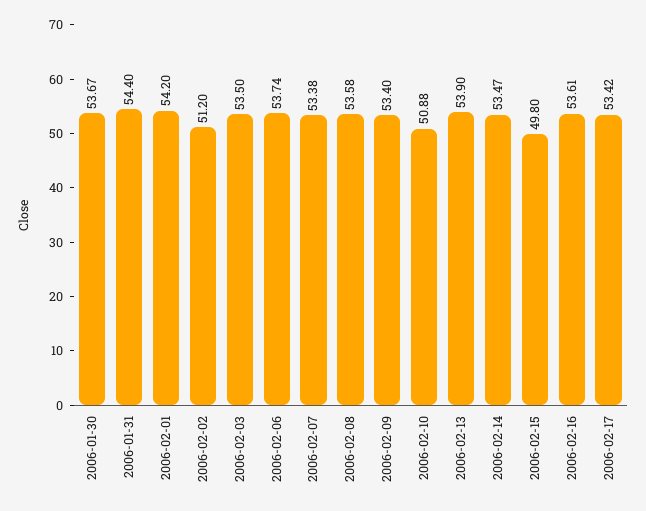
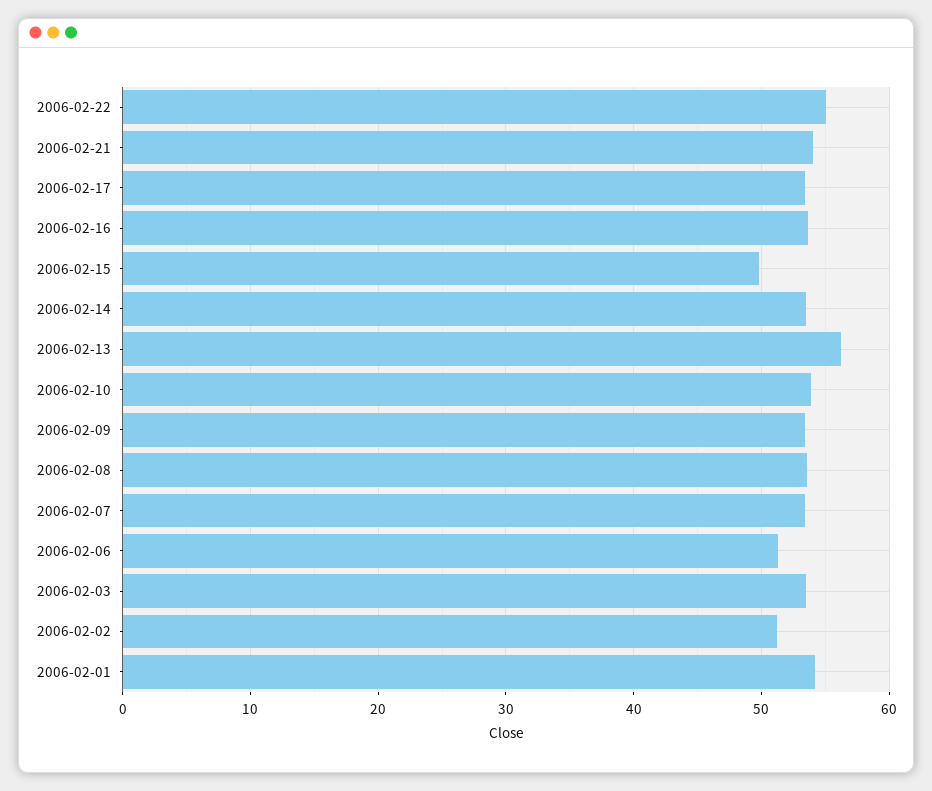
2006-01-30: 53.67 -> none
2006-01-31: 54.4 -> none
2006-02-06: 53.74 -> 51
2006-02-10: 50.88 -> 54
2006-02-13: 53.9 -> 56
2006-02-22: none -> 55
2006-02-21: none -> 54

